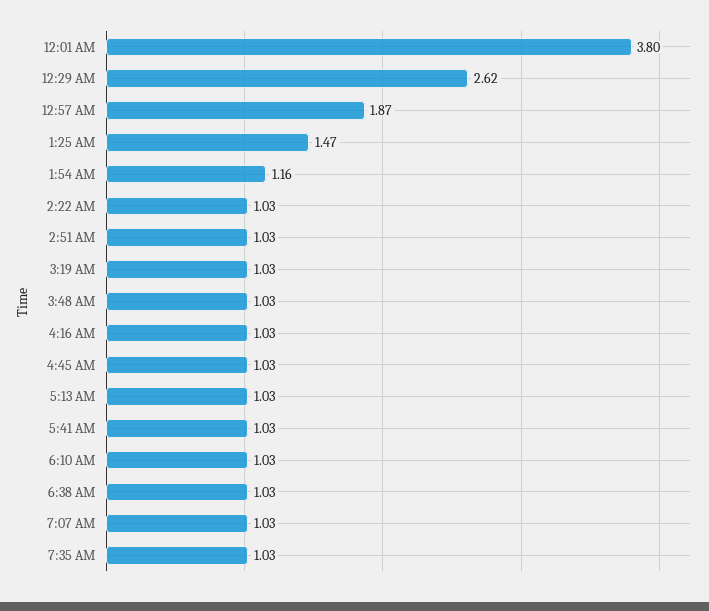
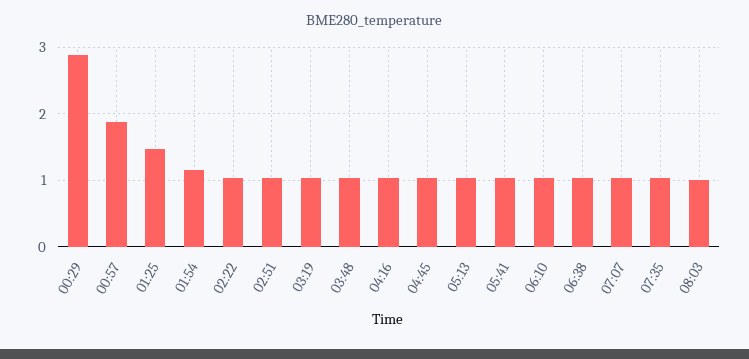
12:01 AM: 3.8 -> none
12:29 AM: 2.62 -> 2.9
08:03: none -> 1

